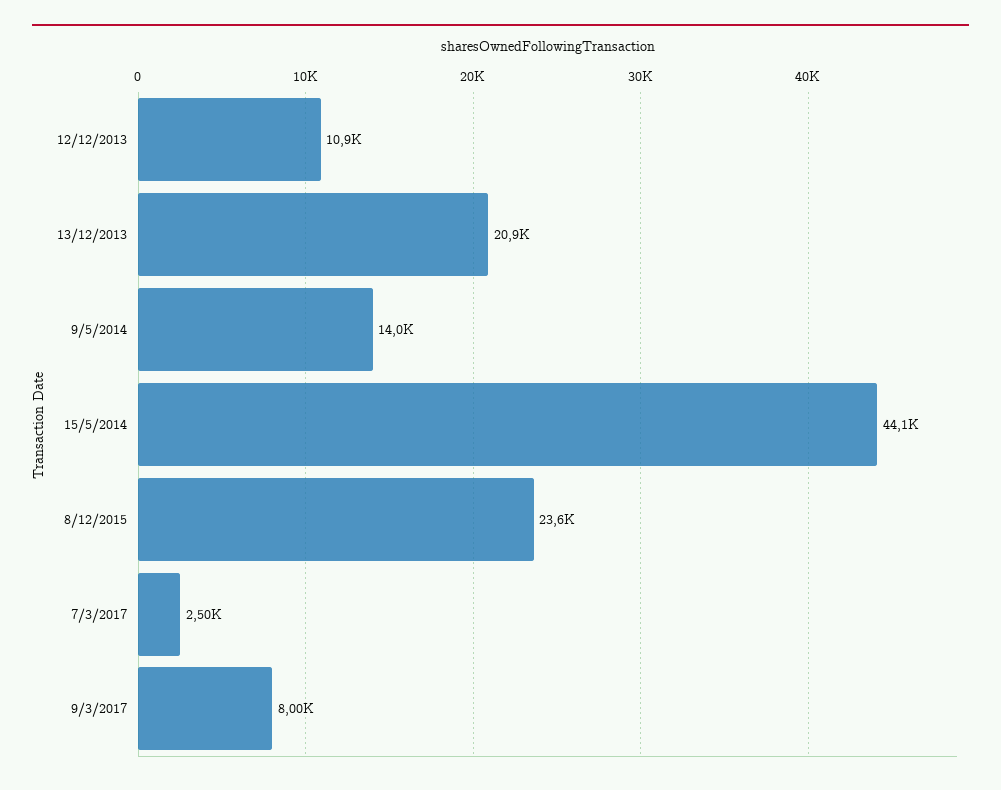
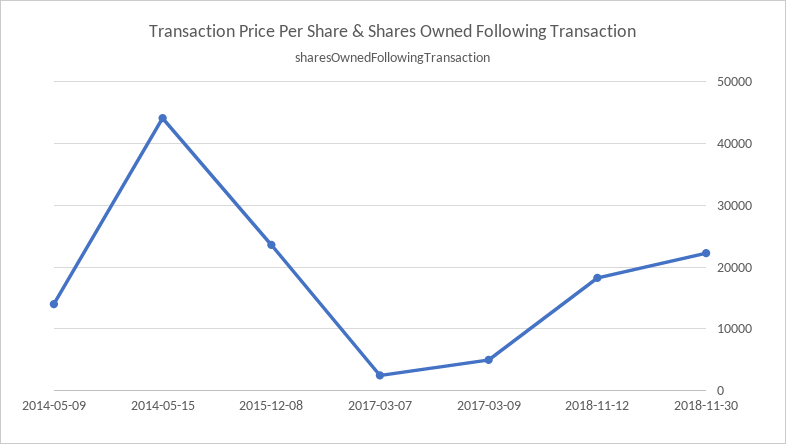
12/12/2013: 10900 -> none
13/12/2013: 20900 -> none
9/3/2017: 8000 -> 5000
2018-11-12: none -> 18000
2018-11-30: none -> 22000

